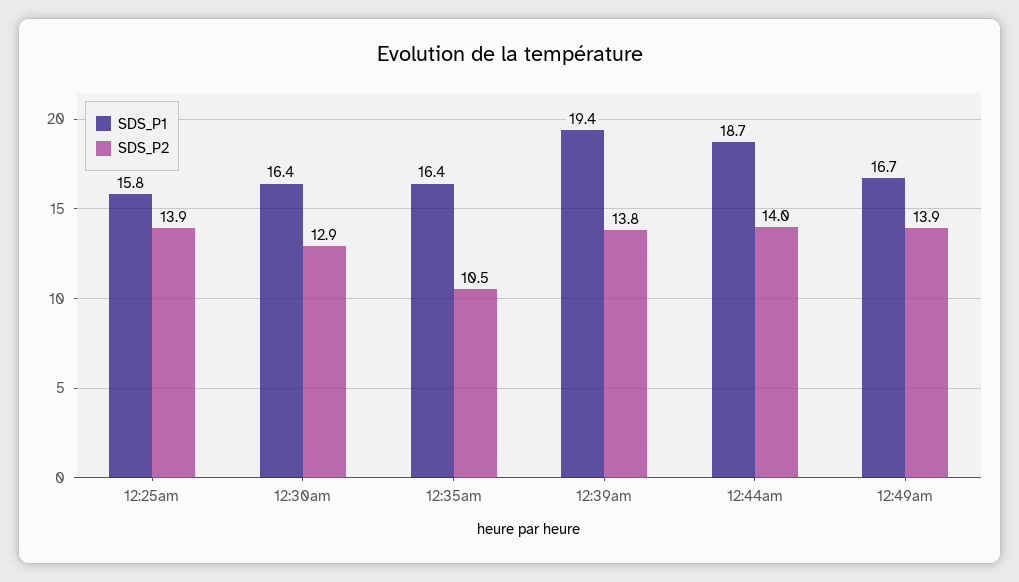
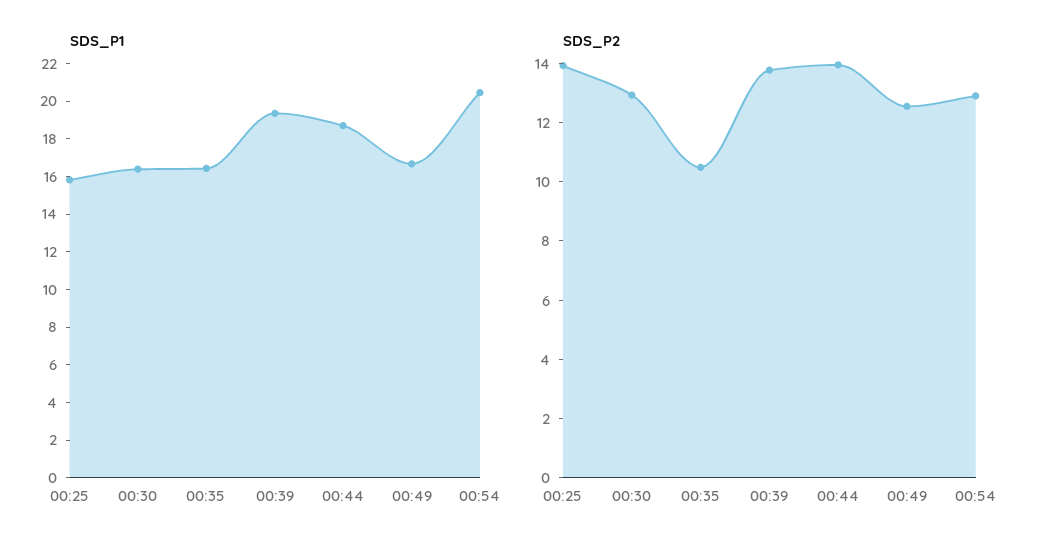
SDS_P2, 12:49am: 13.9 -> 12.5
SDS_P1, 00:54: none -> 20.5
SDS_P2, 00:54: none -> 13

